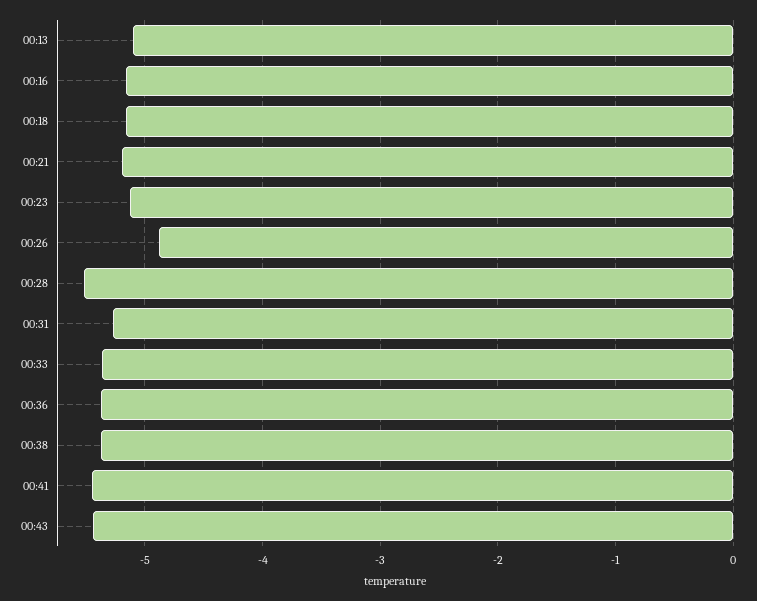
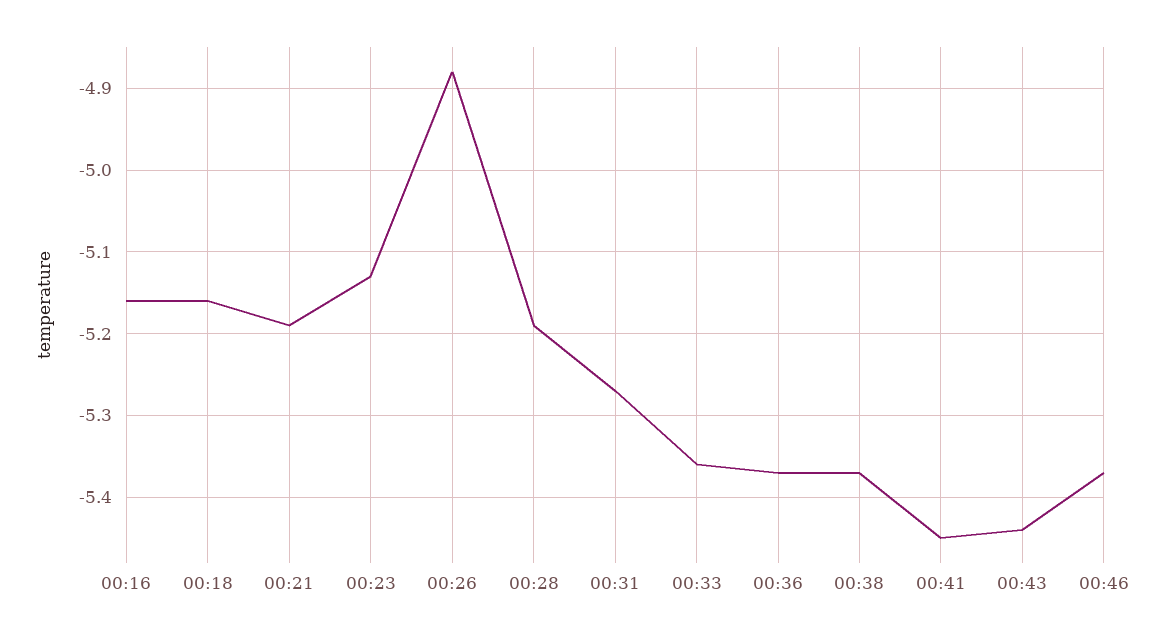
00:13: -5.1 -> none
00:28: -5.5 -> -5.19
00:46: none -> -5.37

